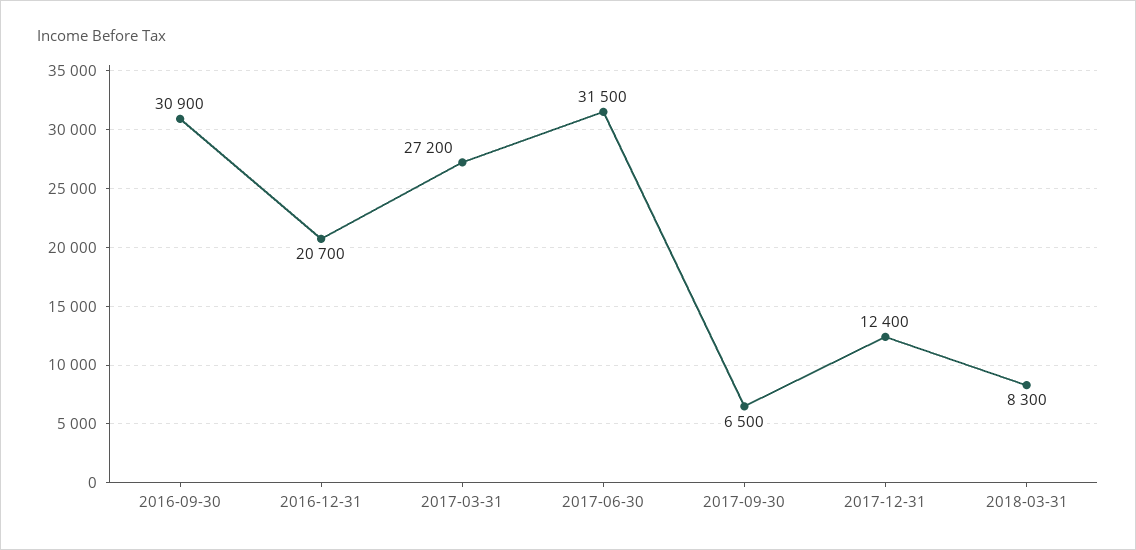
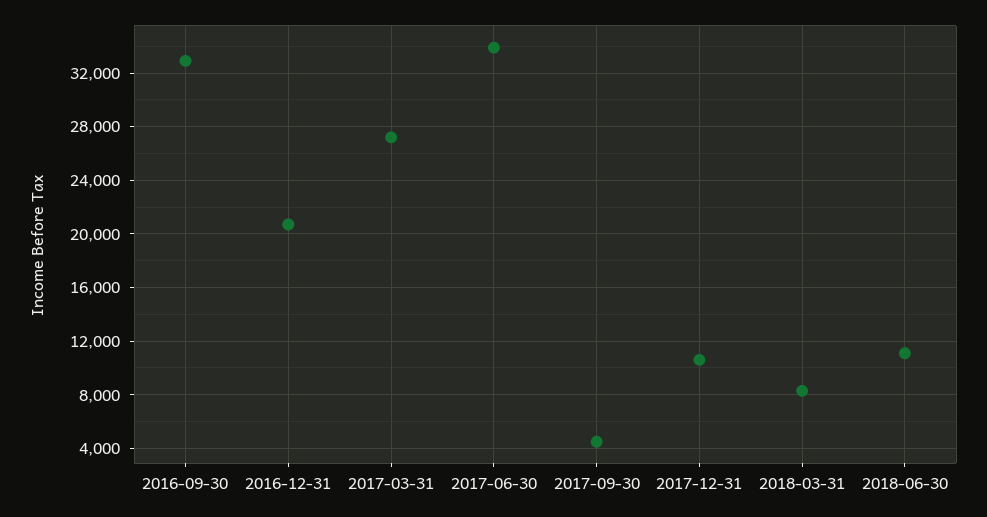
2016-09-30: 30900 -> 33000
2017-06-30: 31500 -> 34000
2017-09-30: 6500 -> 4500
2017-12-31: 12400 -> 10500
2018-06-30: none -> 11000

